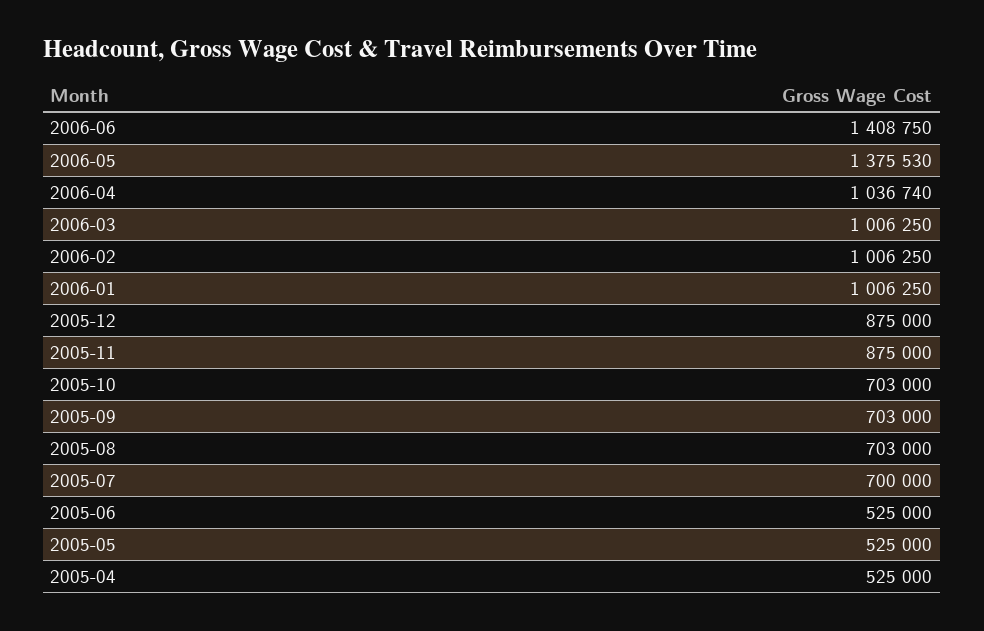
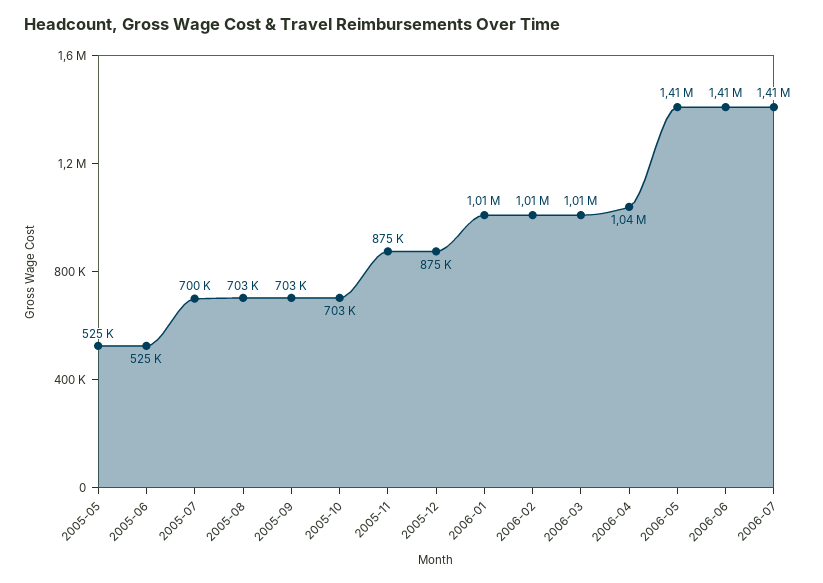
2006-05: 1375530 -> 1410000
2005-04: 525000 -> none
2006-07: none -> 1410000

